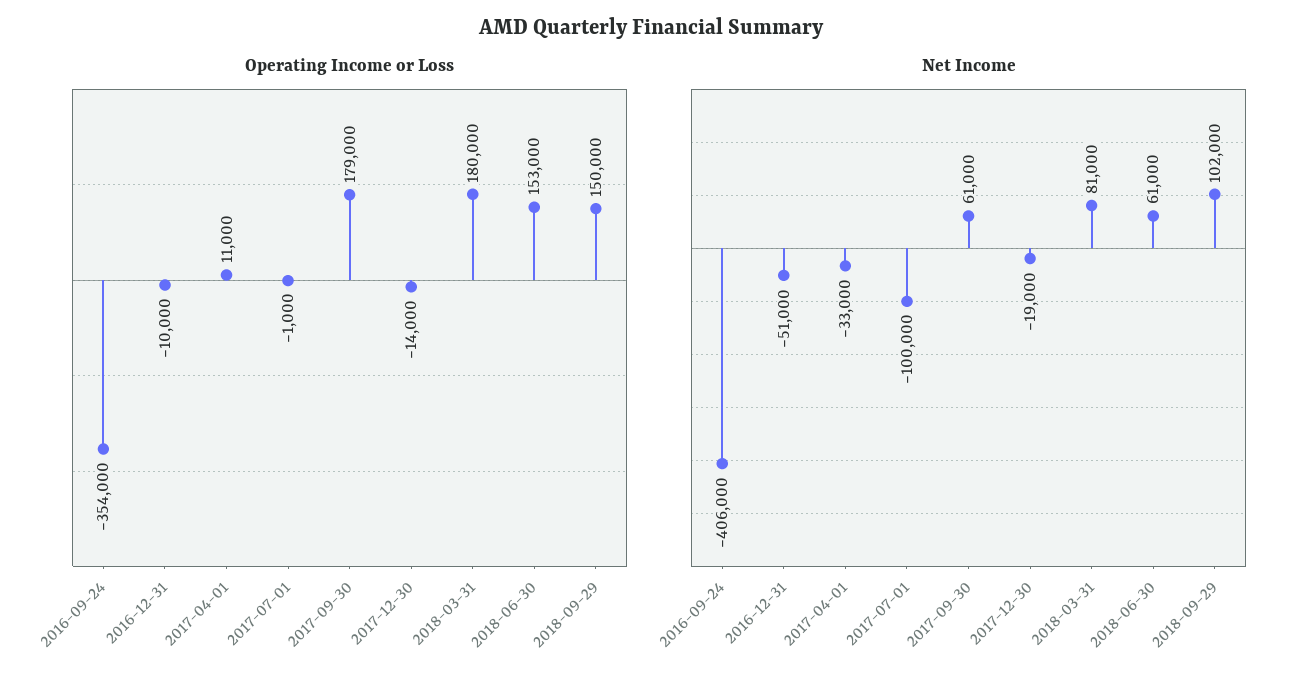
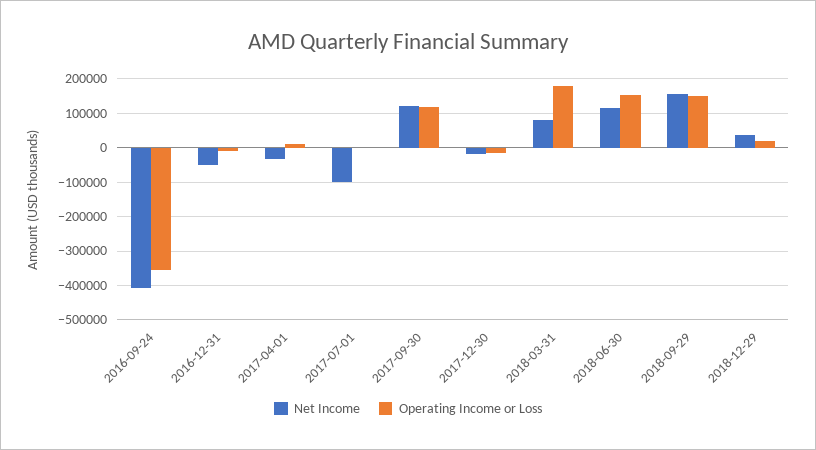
Operating Income or Loss, 2017-09-30: 179000 -> 120000
Net Income, 2017-09-30: 61000 -> 120000
Net Income, 2018-06-30: 61000 -> 120000
Net Income, 2018-09-29: 102000 -> 160000
Net Income, 2018-12-29: none -> 40000
Operating Income or Loss, 2018-12-29: none -> 20000

